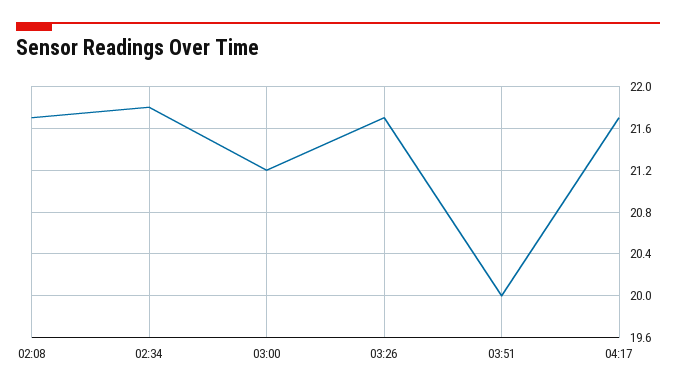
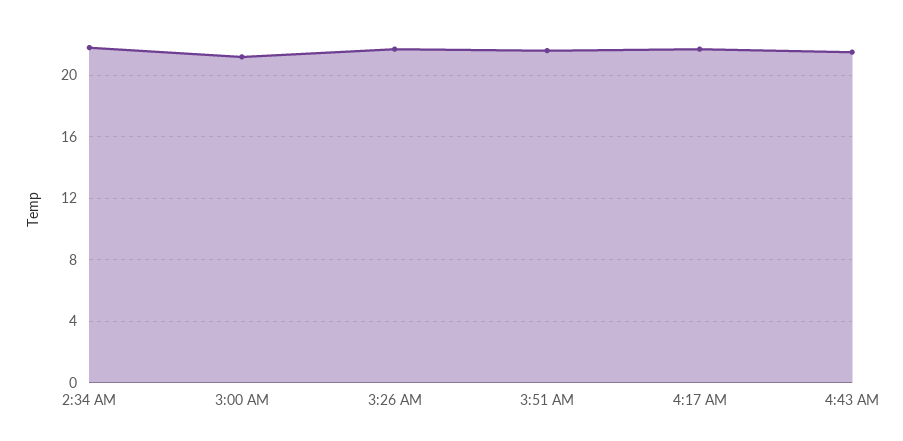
02:08: 21.7 -> none
03:51: 20 -> 21.5
4:43 AM: none -> 21.5

